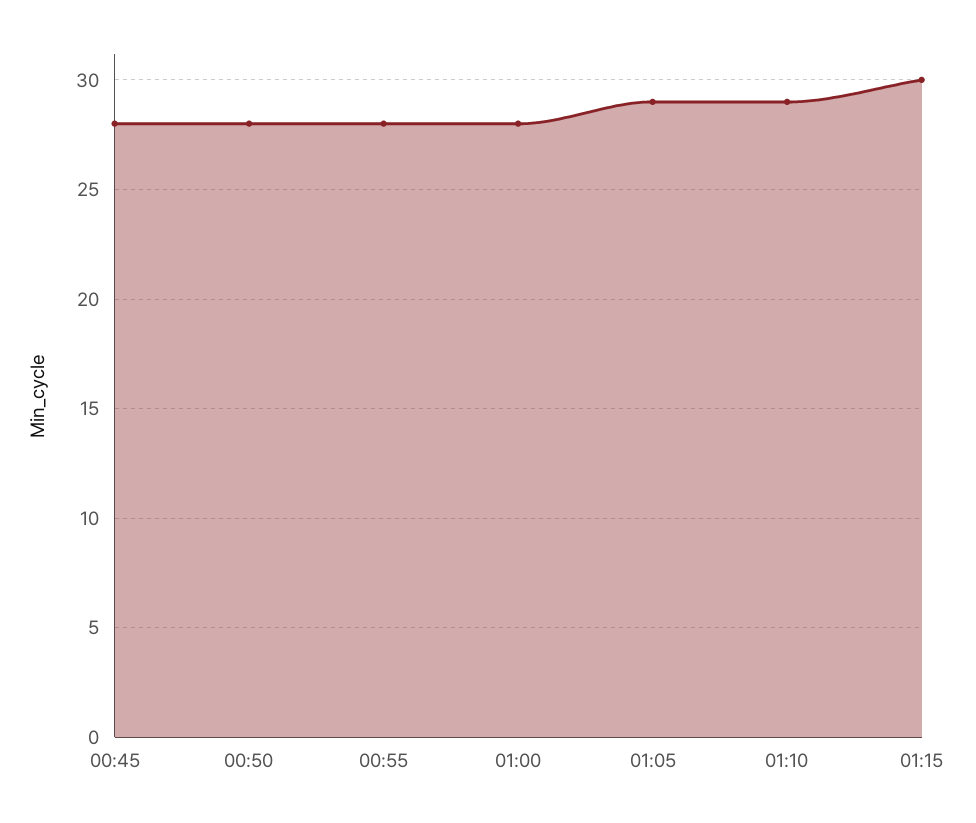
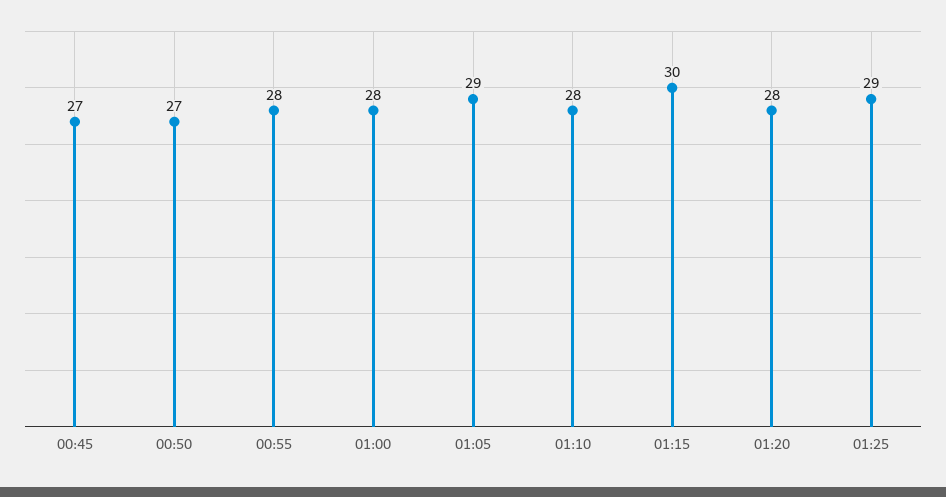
00:45: 28 -> 27
00:50: 28 -> 27
01:10: 29 -> 28
01:20: none -> 28
01:25: none -> 29

